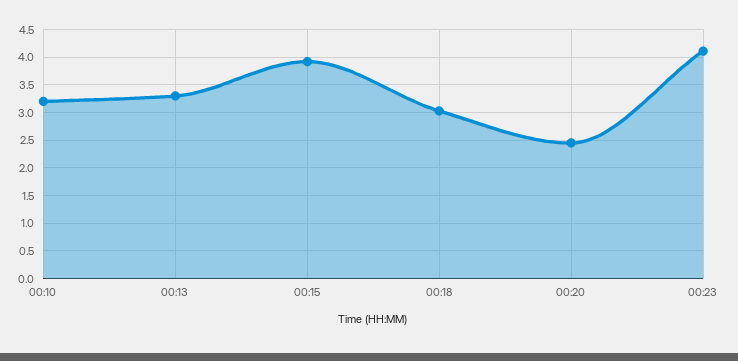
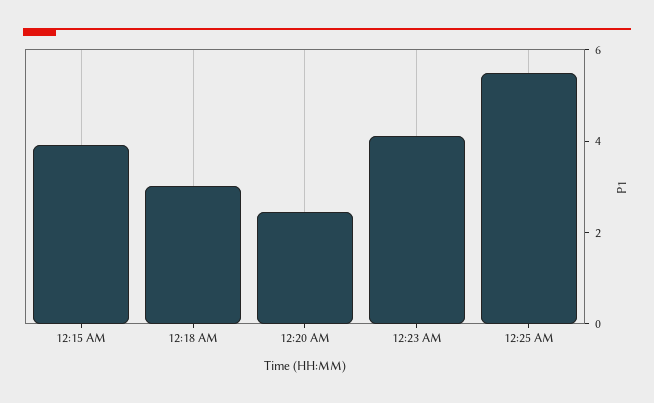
00:10: 3.25 -> none
00:13: 3.25 -> none
12:25 AM: none -> 5.5

